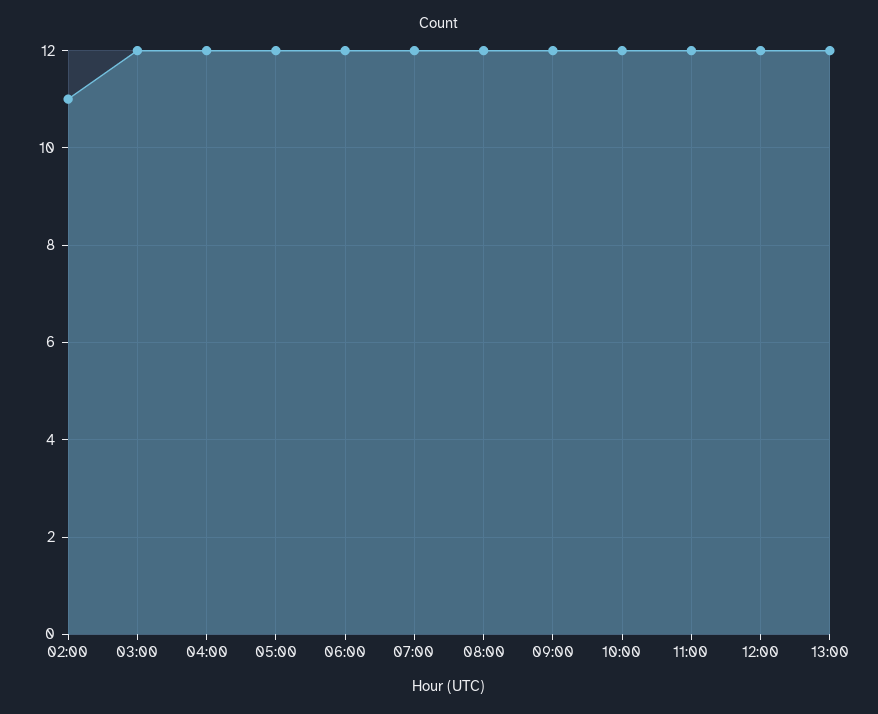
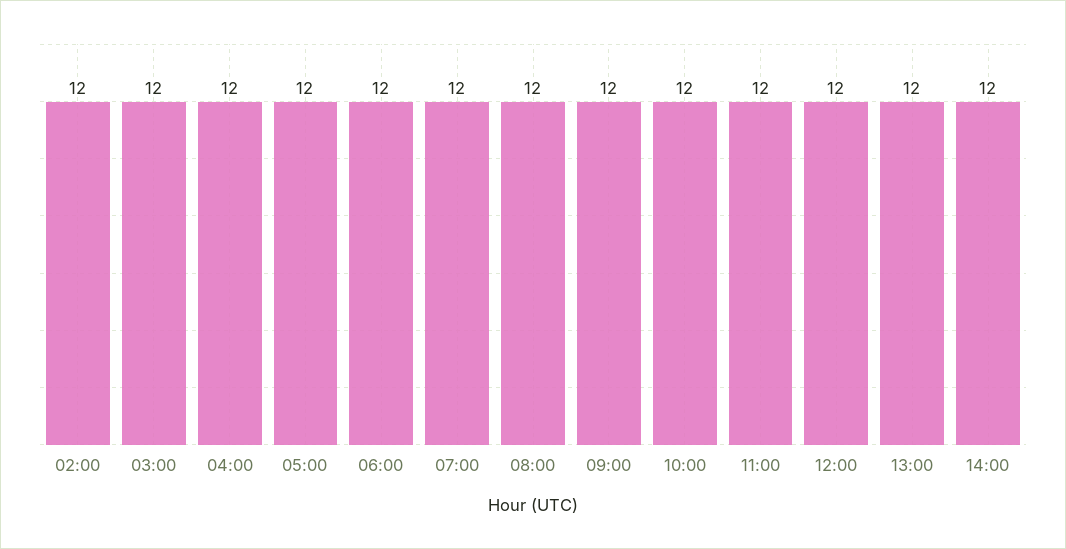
02:00: 11 -> 12
14:00: none -> 12

